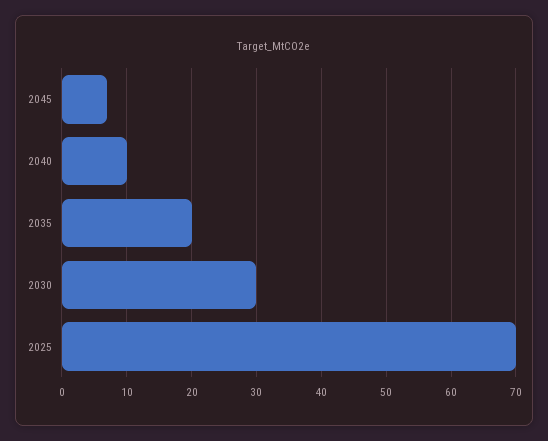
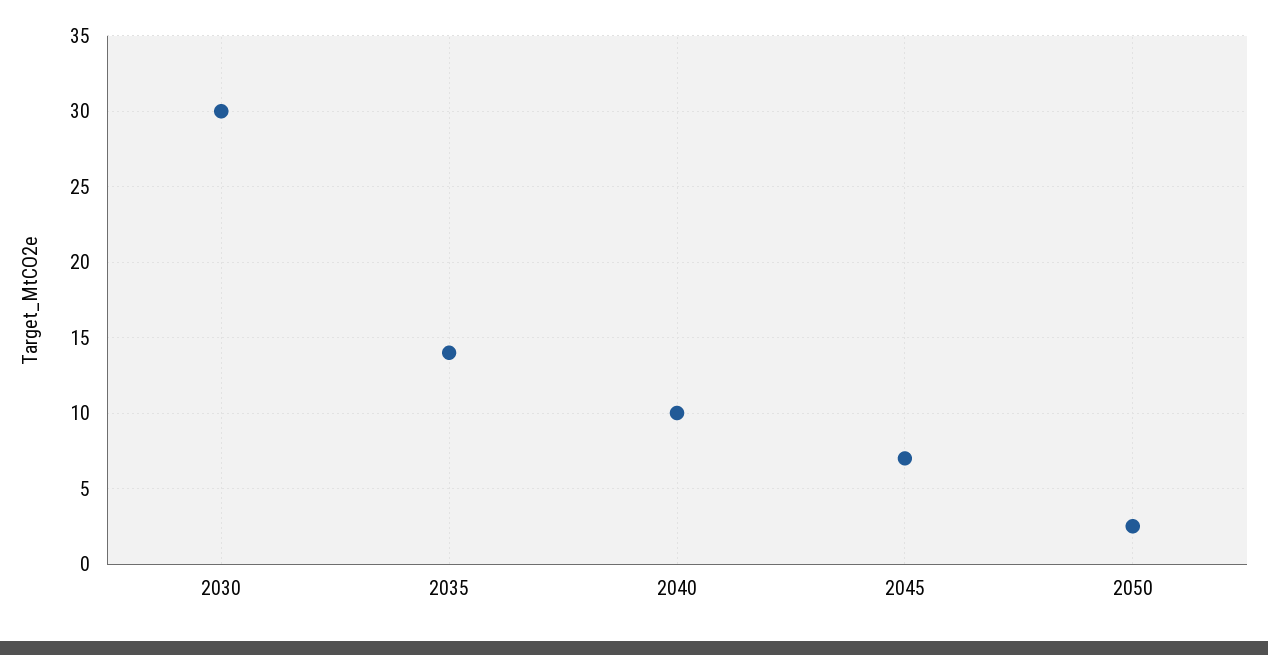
2035: 20 -> 14
2025: 70 -> none
2050: none -> 2.5

